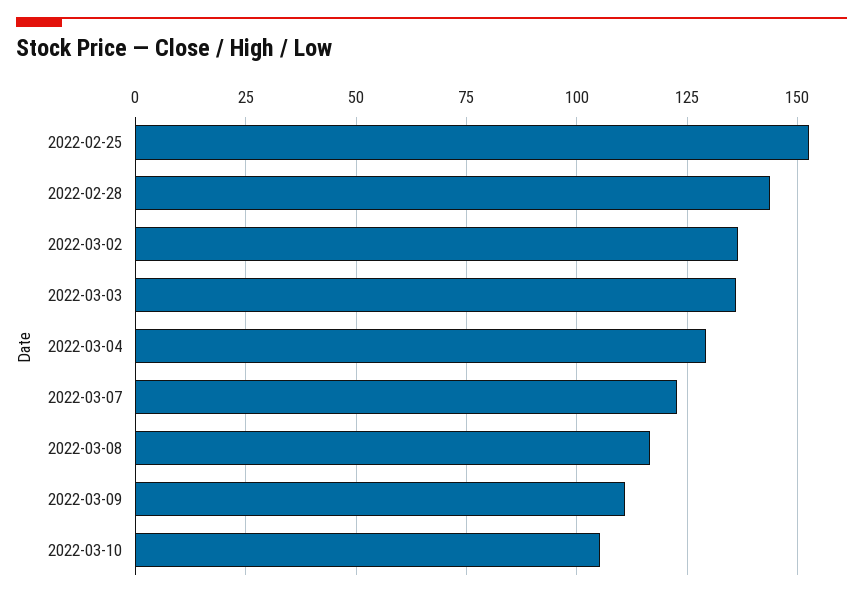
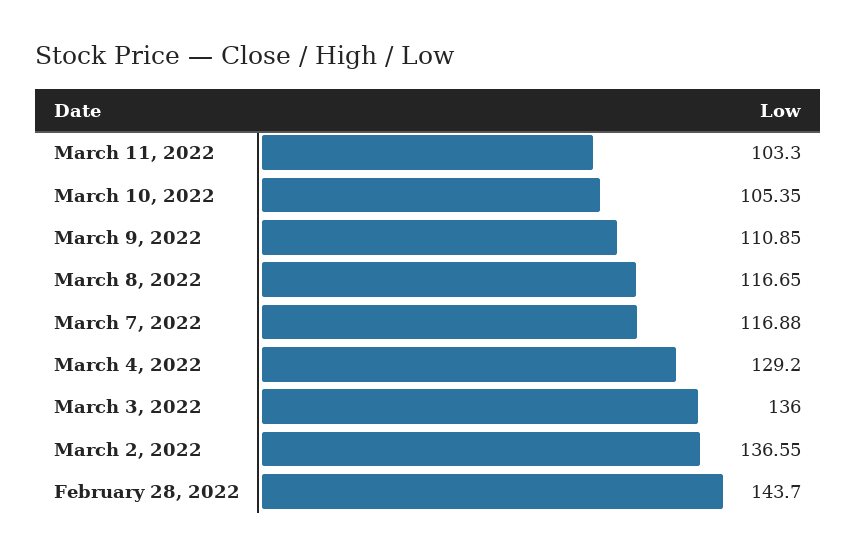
2022-02-25: 152.5 -> none
2022-03-07: 122.5 -> 116.88
March 11, 2022: none -> 103.3

